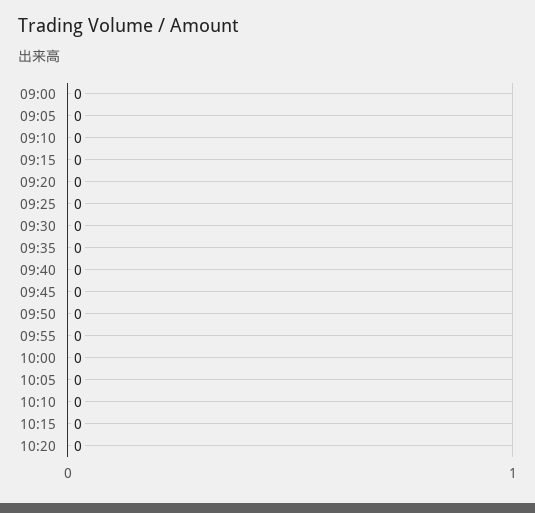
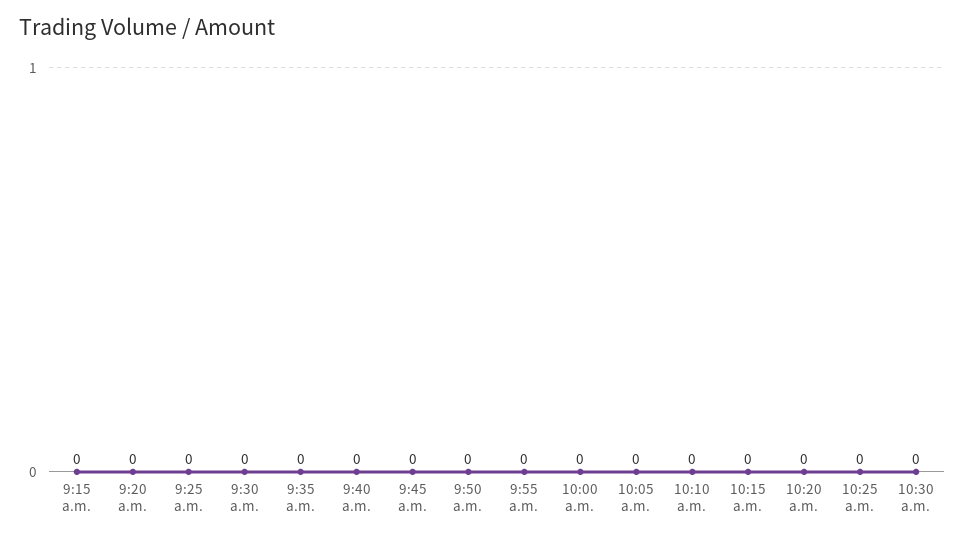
09:00: 0 -> none
09:05: 0 -> none
09:10: 0 -> none
10:25 a.m.: none -> 0
10:30 a.m.: none -> 0

